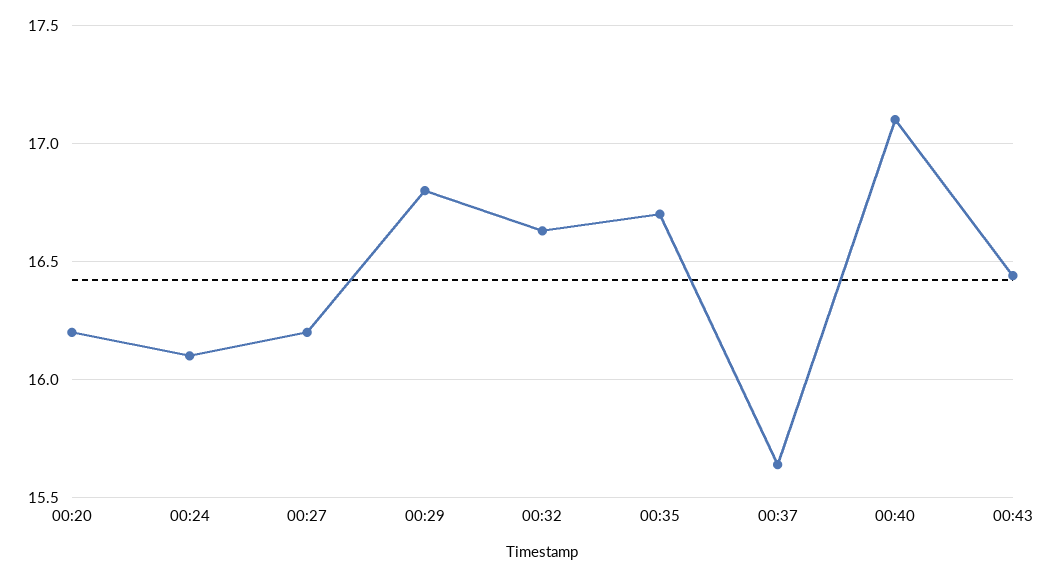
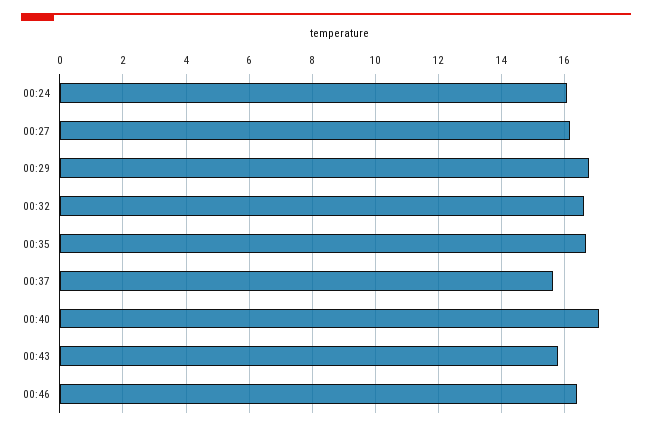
00:20: 16.2 -> none
00:43: 16.45 -> 15.8
00:46: none -> 16.4

